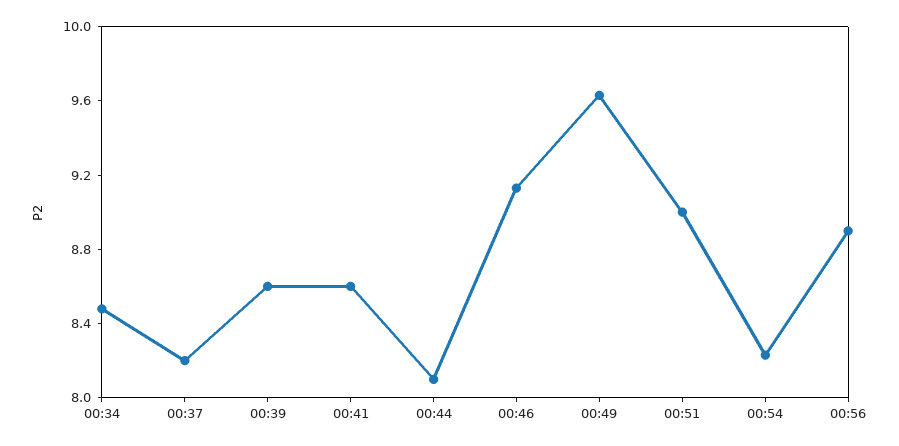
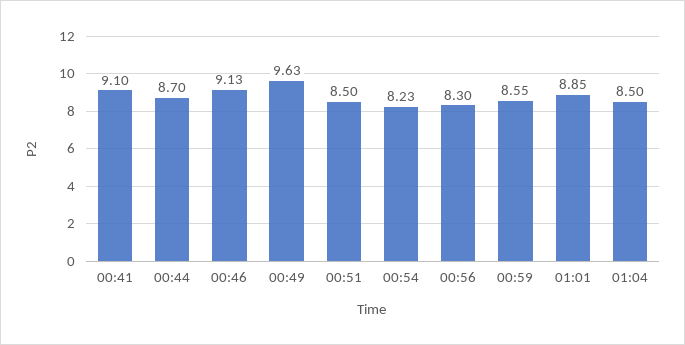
00:34: 8.5 -> none
00:37: 8.2 -> none
00:39: 8.6 -> none
00:41: 8.6 -> 9.1
00:44: 8.1 -> 8.7
00:51: 9 -> 8.5
00:56: 8.9 -> 8.3
00:59: none -> 8.55
01:01: none -> 8.85
01:04: none -> 8.5

